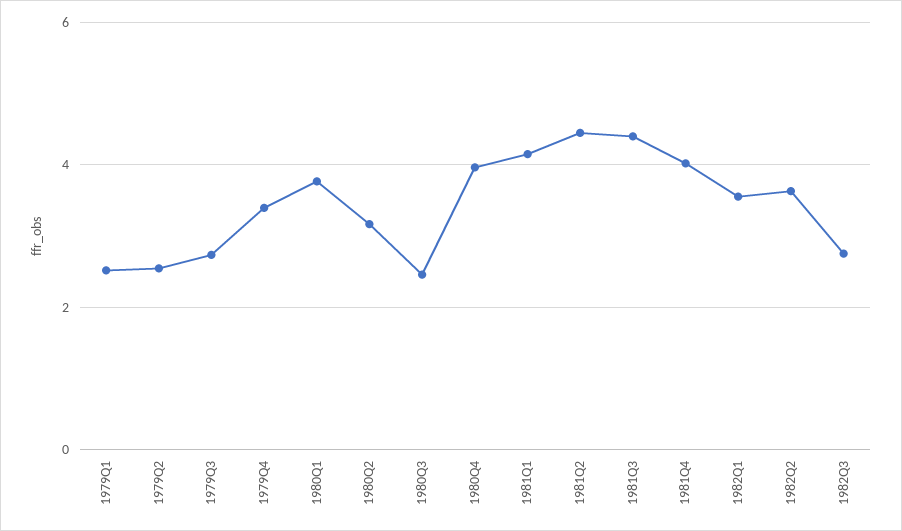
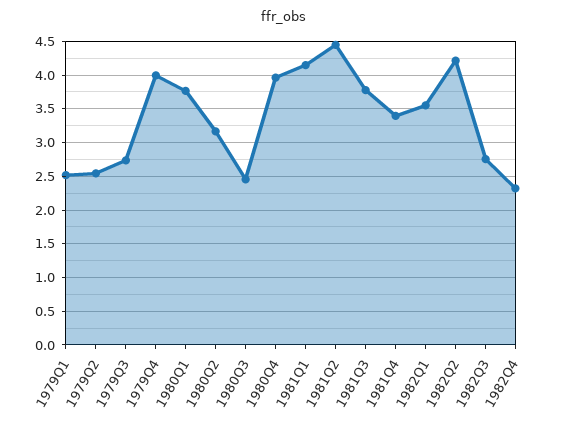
1979Q4: 3.4 -> 4
1981Q3: 4.4 -> 3.8
1981Q4: 4 -> 3.4
1982Q2: 3.6 -> 4.2
1982Q4: none -> 2.3

